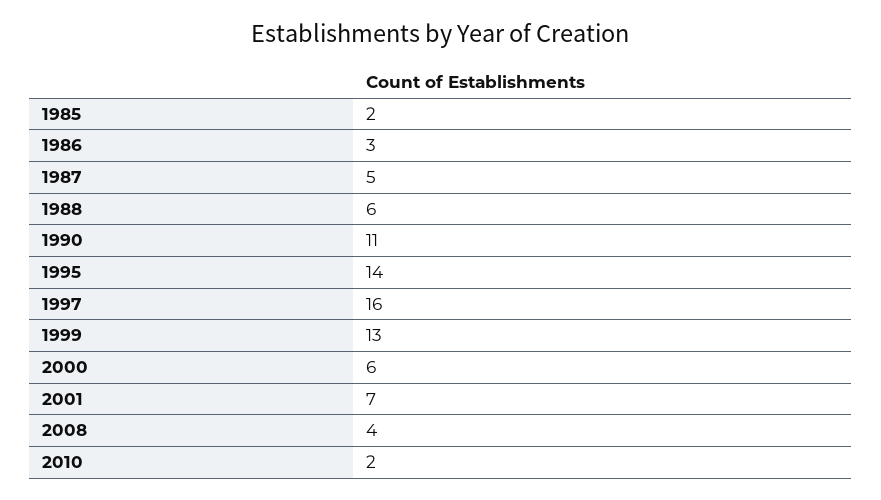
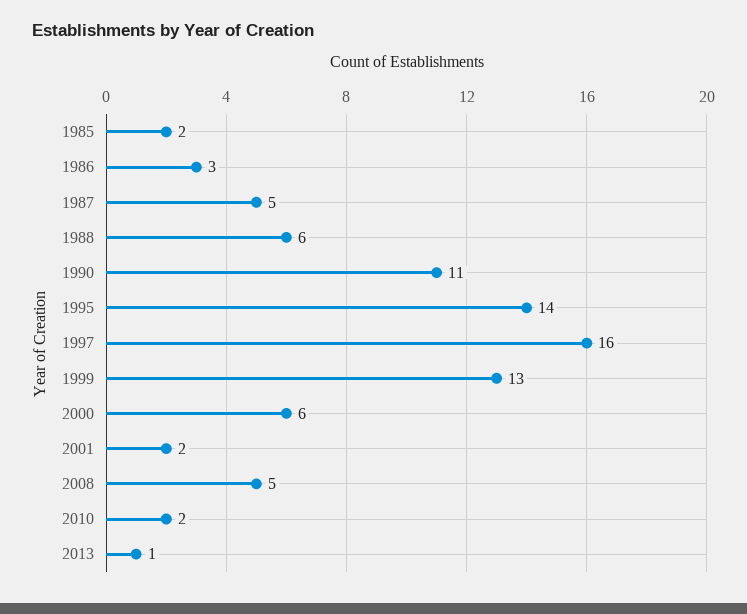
2001: 7 -> 2
2008: 4 -> 5
2013: none -> 1

